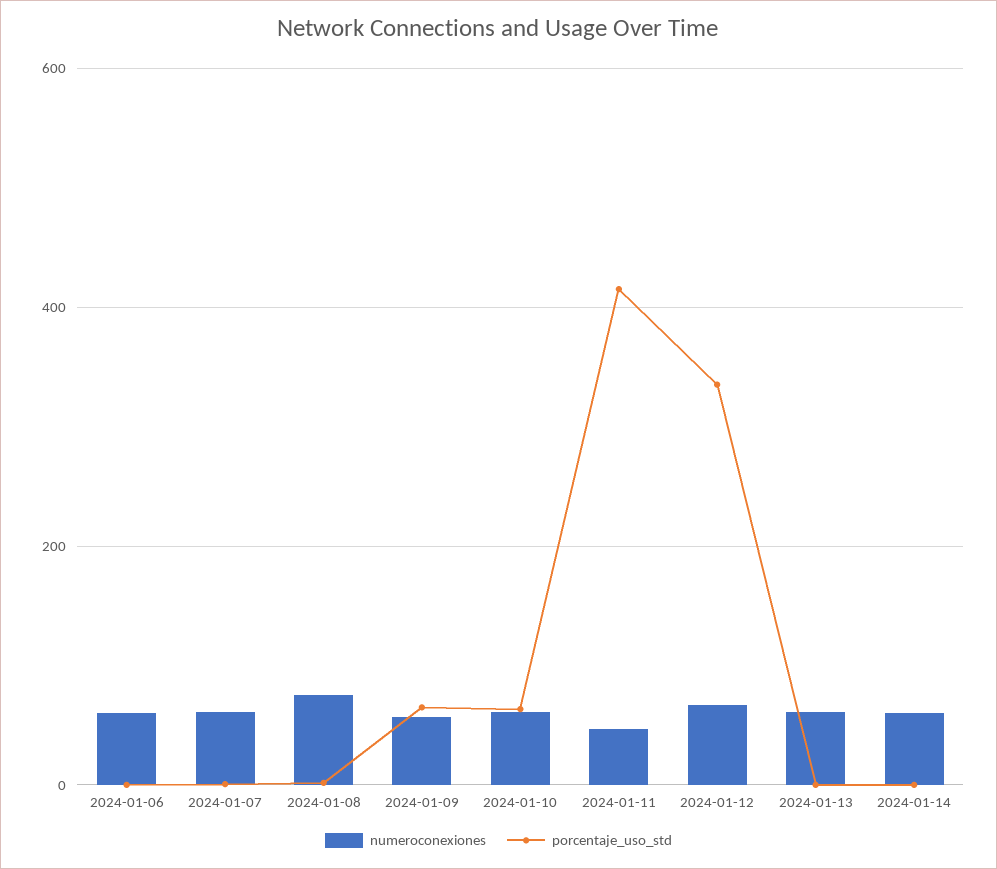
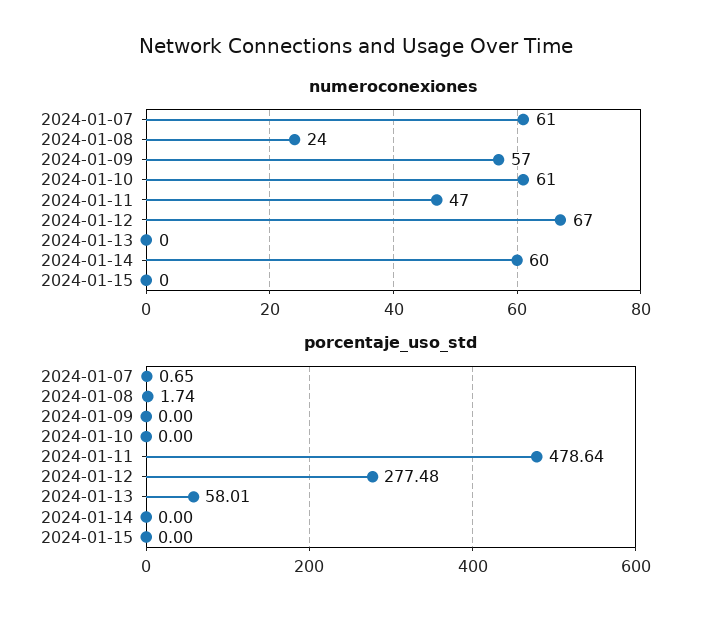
numeroconexiones, 2024-01-06: 60 -> none
porcentaje_uso_std, 2024-01-06: 0 -> none
numeroconexiones, 2024-01-08: 80 -> 24
porcentaje_uso_std, 2024-01-09: 60 -> 0
porcentaje_uso_std, 2024-01-10: 60 -> 0
porcentaje_uso_std, 2024-01-11: 420 -> 478.64
porcentaje_uso_std, 2024-01-12: 340 -> 277.48
numeroconexiones, 2024-01-13: 60 -> 0
porcentaje_uso_std, 2024-01-13: 0 -> 58.01
numeroconexiones, 2024-01-15: none -> 0
porcentaje_uso_std, 2024-01-15: none -> 0

